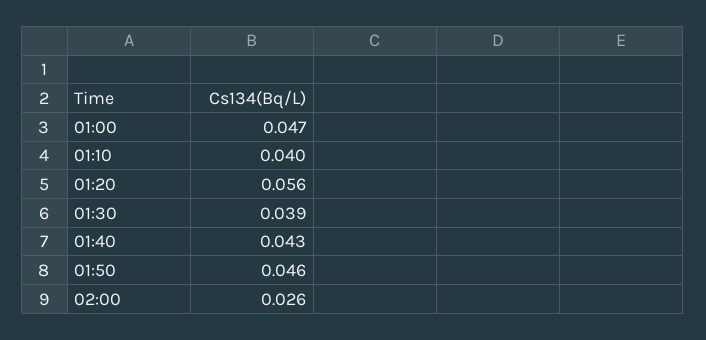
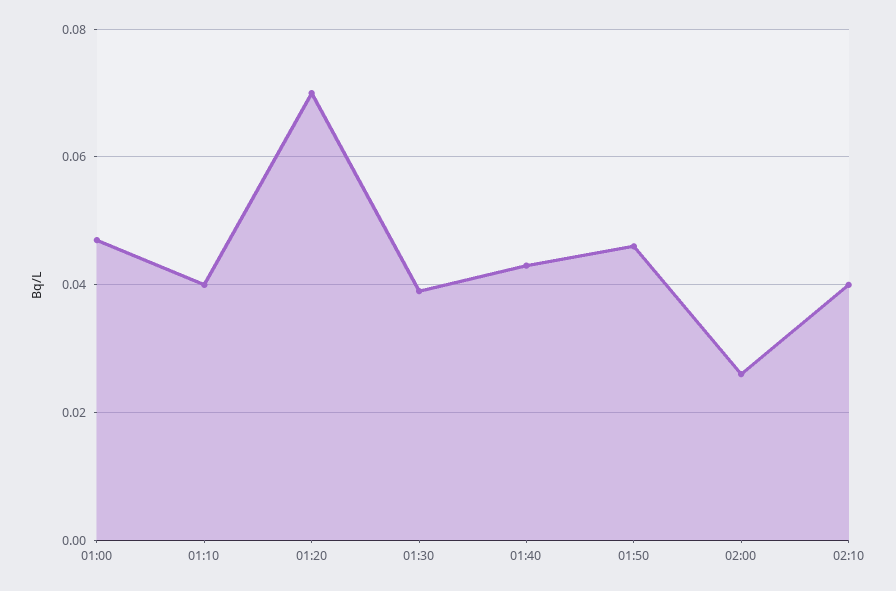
01:20: 0.056 -> 0.07
02:10: none -> 0.04

